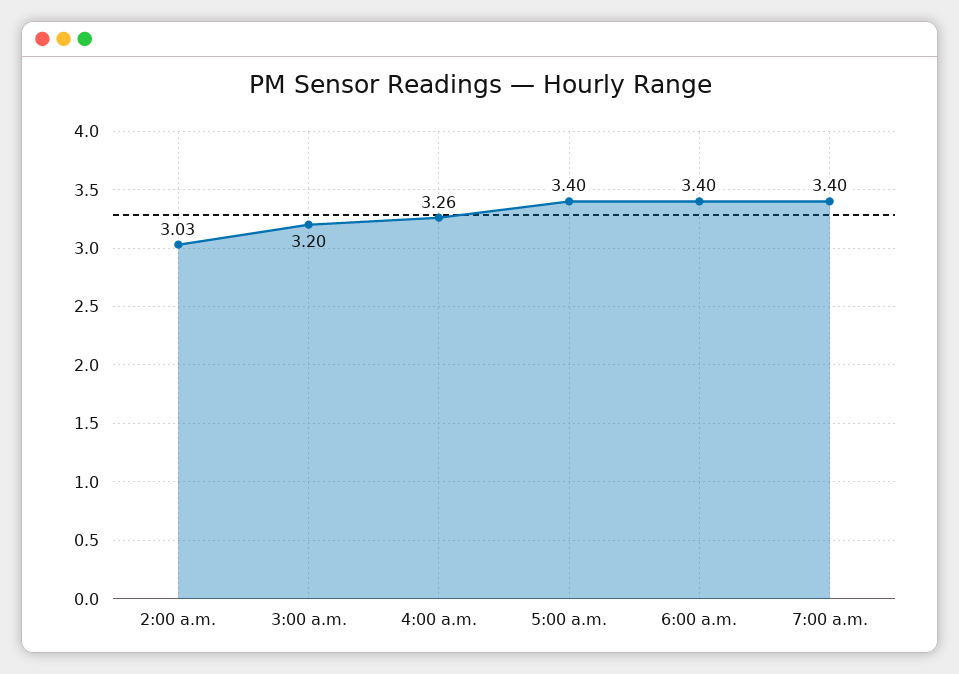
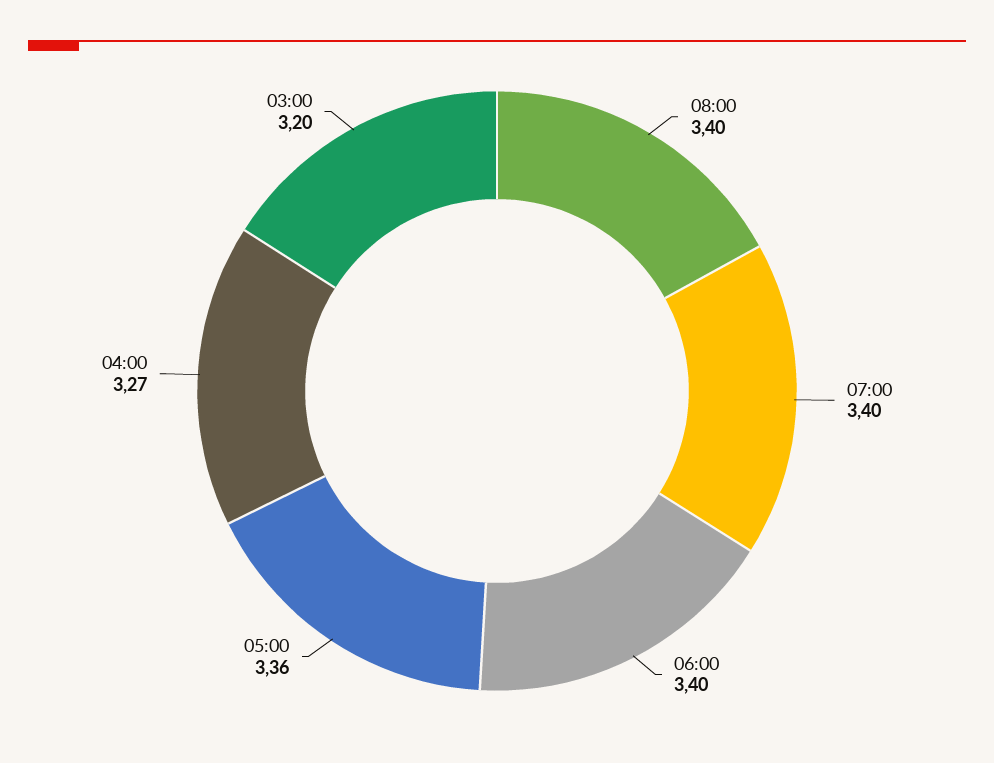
2:00 a.m.: 3.03 -> none
4:00 a.m.: 3.26 -> 3.27
5:00 a.m.: 3.4 -> 3.36
08:00: none -> 3.4

